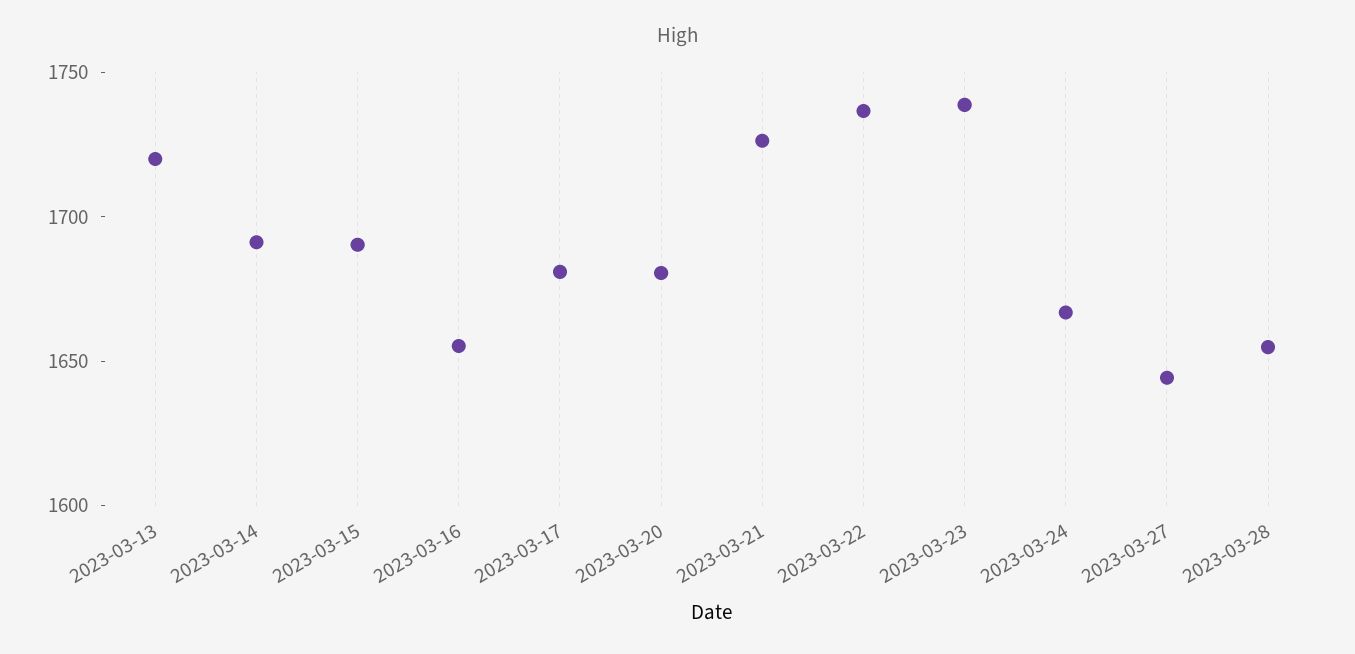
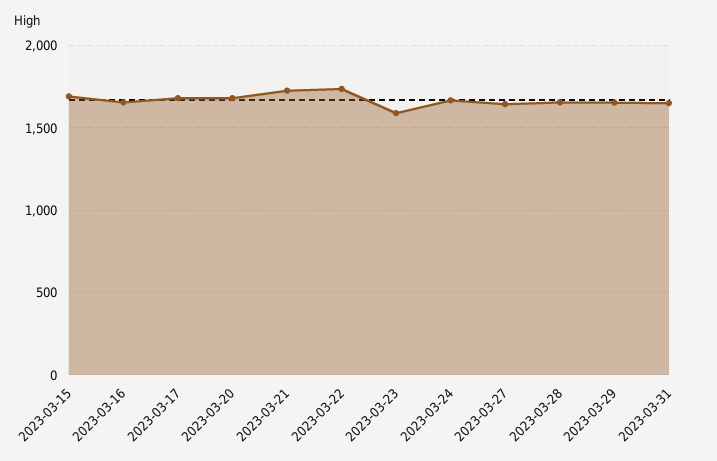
2023-03-13: 1720 -> none
2023-03-14: 1690 -> none
2023-03-23: 1740 -> 1600
2023-03-29: none -> 1650
2023-03-31: none -> 1650

